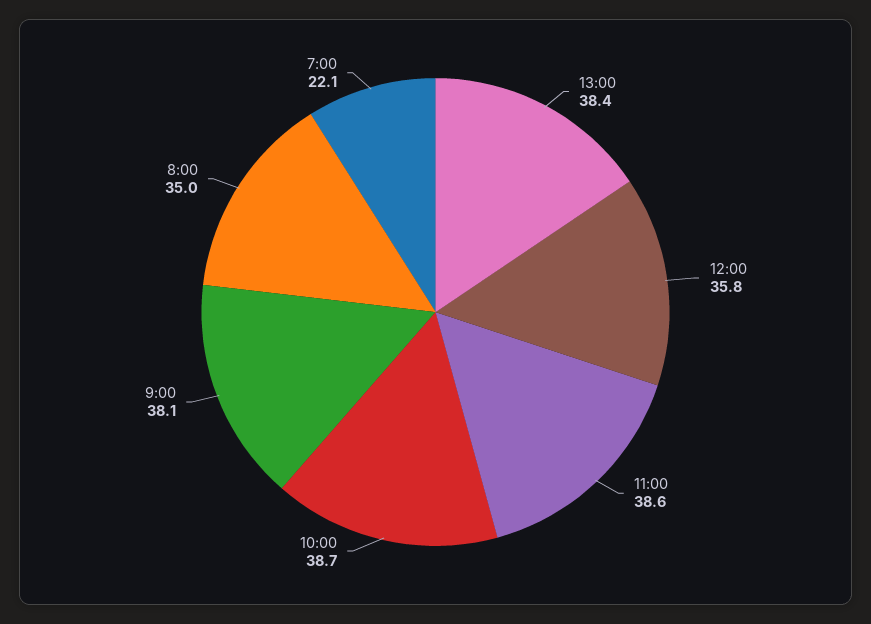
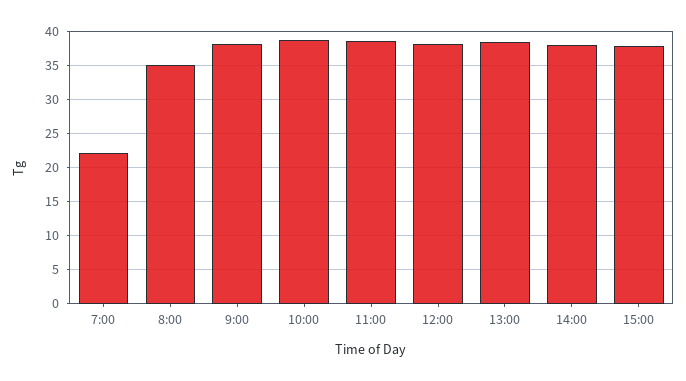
12:00: 35.8 -> 38
14:00: none -> 38
15:00: none -> 38

